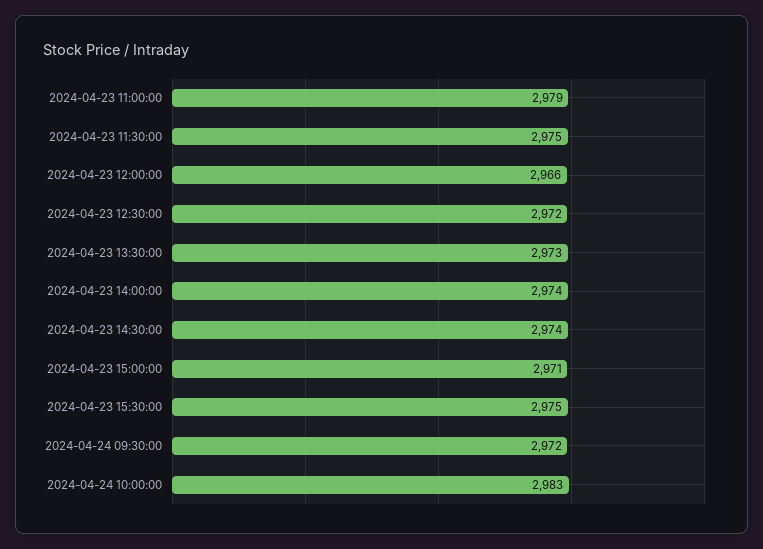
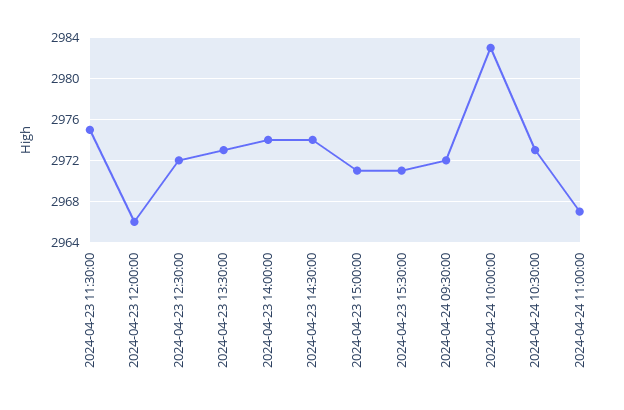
2024-04-23 11:00:00: 2979 -> none
2024-04-23 15:30:00: 2975 -> 2971
2024-04-24 10:30:00: none -> 2973
2024-04-24 11:00:00: none -> 2967

